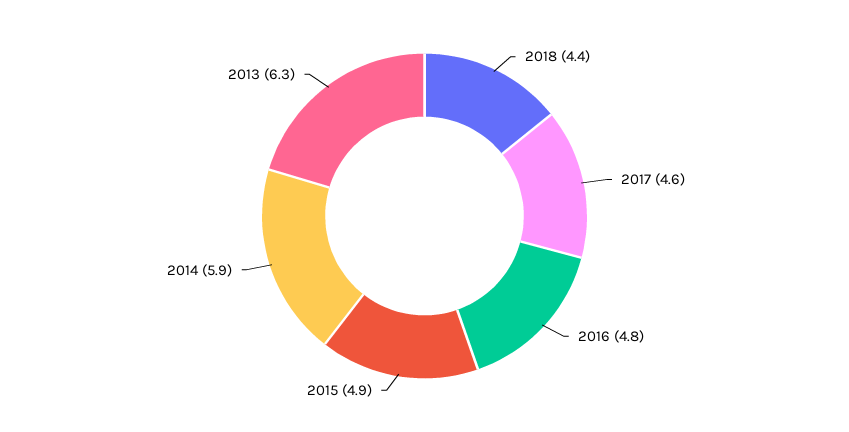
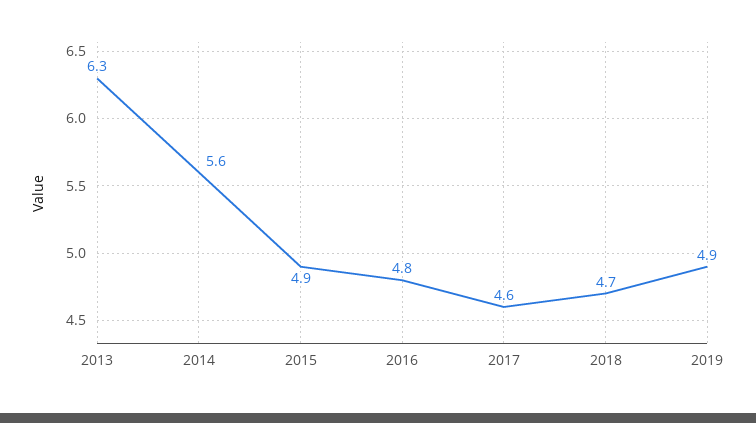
2018: 4.4 -> 4.7
2014: 5.9 -> 5.6
2019: none -> 4.9

